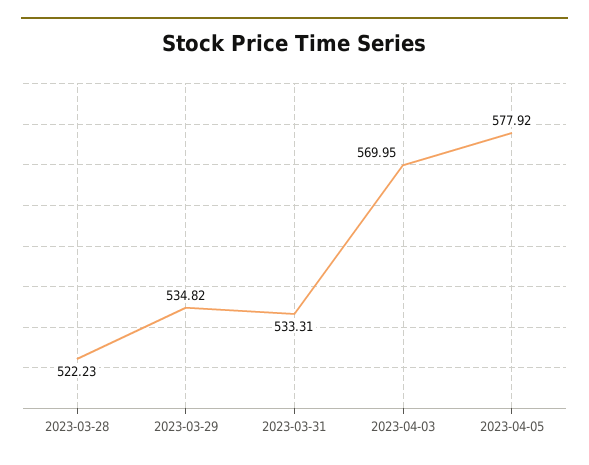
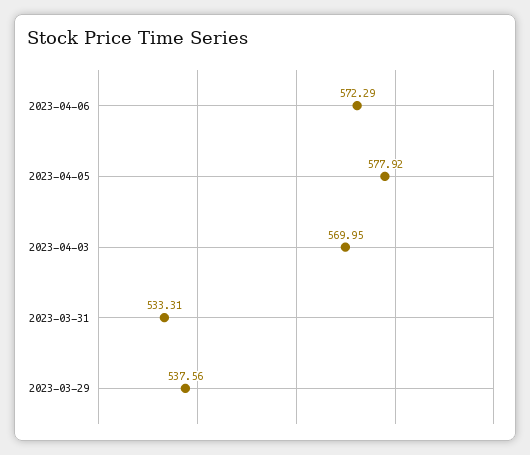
2023-03-28: 522.23 -> none
2023-03-29: 534.82 -> 537.56
2023-04-06: none -> 572.29

